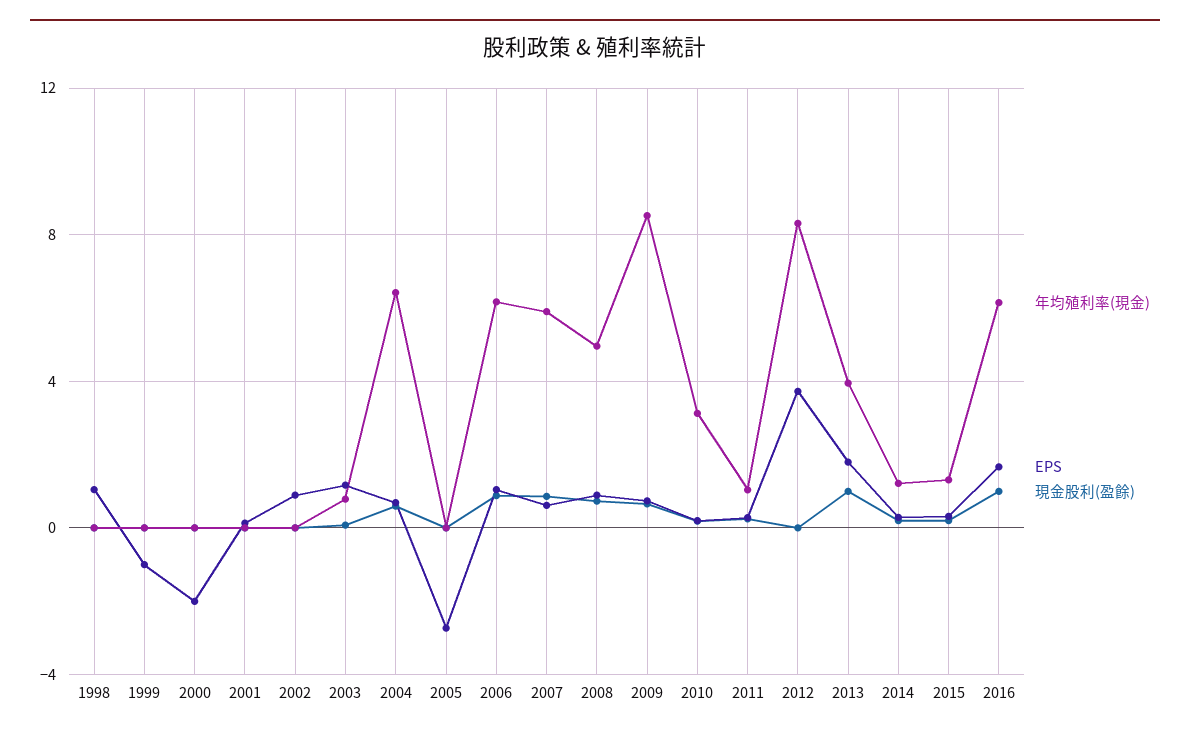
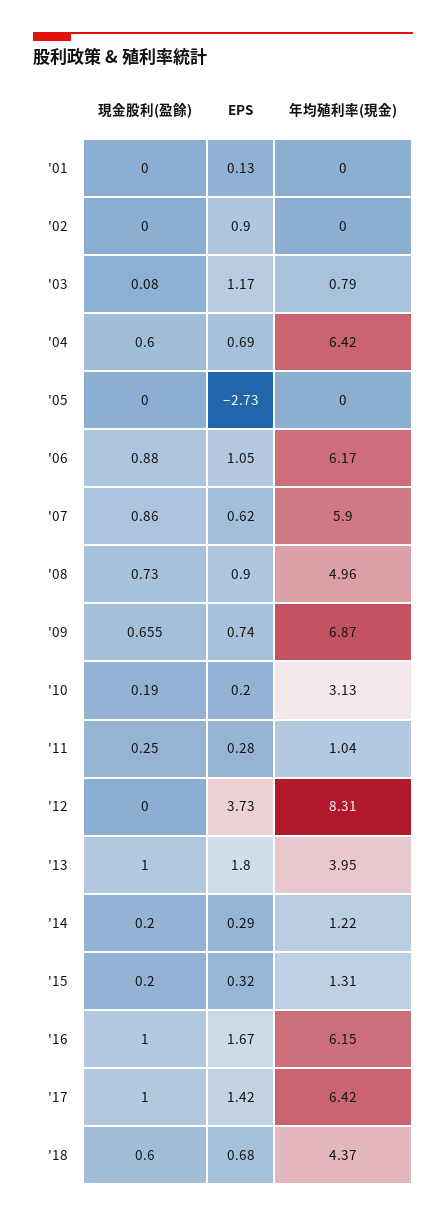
年均殖利率(現金), 1998: 0 -> none
EPS, 1998: 1 -> none
現金股利(盈餘), 1998: 0 -> none
年均殖利率(現金), 1999: 0 -> none
EPS, 1999: -1 -> none
現金股利(盈餘), 1999: 0 -> none
年均殖利率(現金), 2000: 0 -> none
EPS, 2000: -2 -> none
現金股利(盈餘), 2000: 0 -> none
年均殖利率(現金), 2009: 8.5 -> 6.87
現金股利(盈餘), '17: none -> 1
EPS, '17: none -> 1.42
年均殖利率(現金), '17: none -> 6.42
現金股利(盈餘), '18: none -> 0.6
EPS, '18: none -> 0.68
年均殖利率(現金), '18: none -> 4.37

